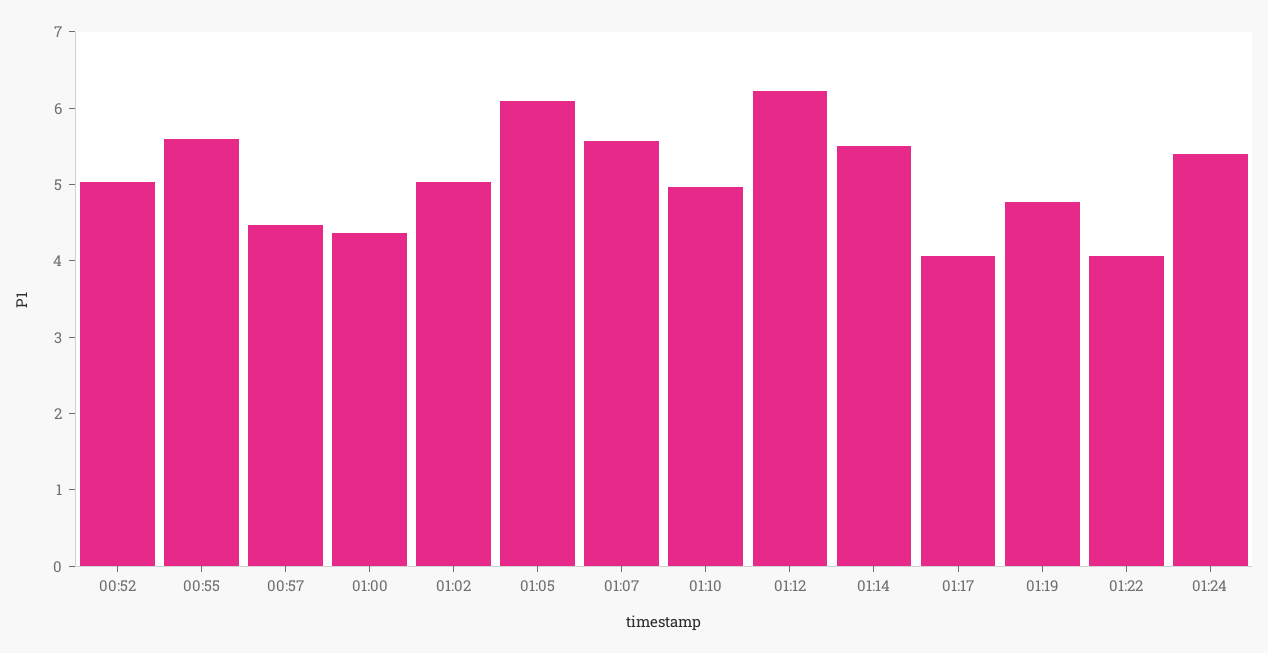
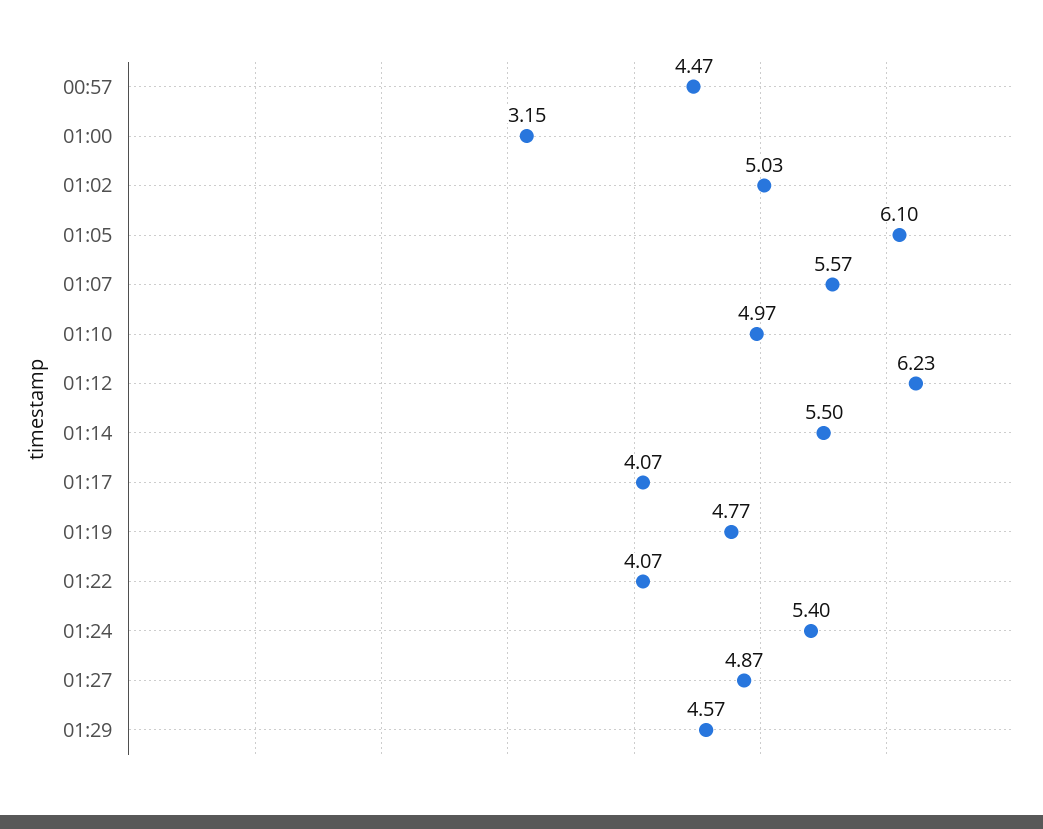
00:52: 5 -> none
00:55: 5.6 -> none
01:00: 4.4 -> 3.15
01:27: none -> 4.87
01:29: none -> 4.57

